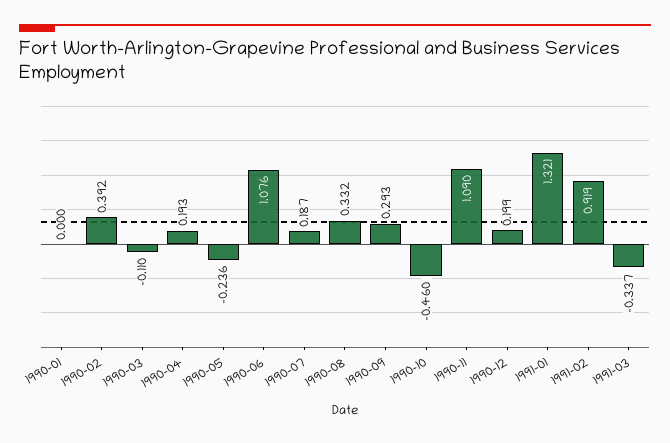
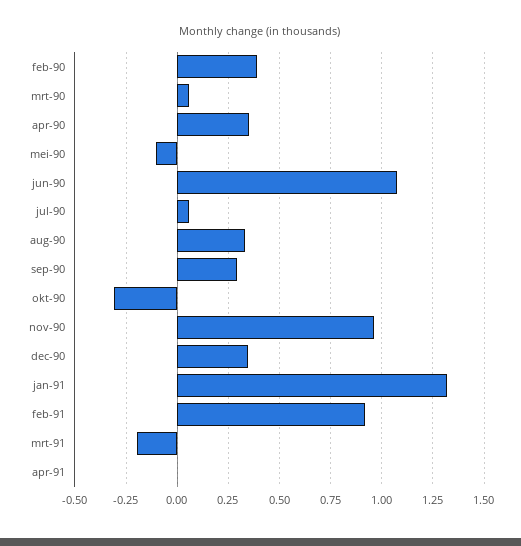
1990-01: 0 -> none
1990-03: -0.11 -> 0.05
1990-04: 0.193 -> 0.35
1990-05: -0.236 -> -0.1
1990-07: 0.187 -> 0.05
1990-10: -0.46 -> -0.3
1990-11: 1.09 -> 0.95
1990-12: 0.199 -> 0.35
1991-03: -0.337 -> -0.2
apr-91: none -> 0

